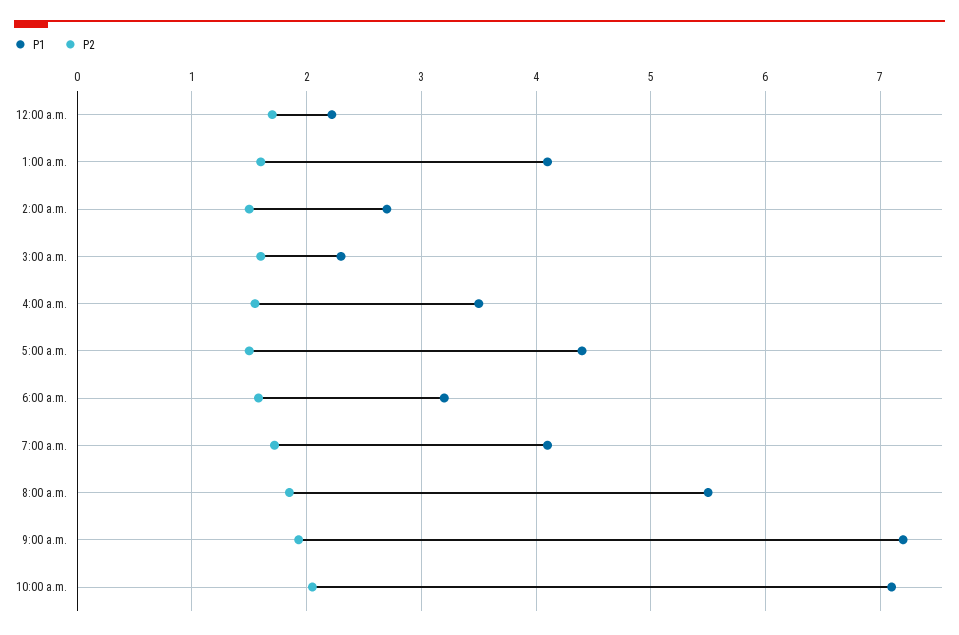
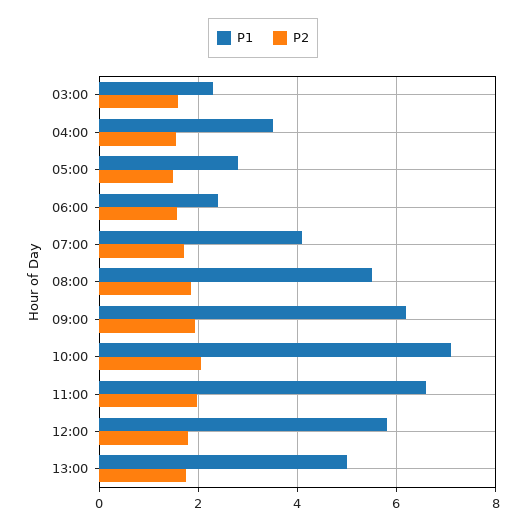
P1, 12:00 a.m.: 2.2 -> none
P2, 12:00 a.m.: 1.7 -> none
P1, 1:00 a.m.: 4.1 -> none
P2, 1:00 a.m.: 1.6 -> none
P1, 2:00 a.m.: 2.7 -> none
P2, 2:00 a.m.: 1.5 -> none
P1, 5:00 a.m.: 4.4 -> 2.8
P1, 6:00 a.m.: 3.2 -> 2.4
P1, 9:00 a.m.: 7.2 -> 6.2
P1, 11:00: none -> 6.6
P2, 11:00: none -> 2
P1, 12:00: none -> 5.8
P2, 12:00: none -> 1.8
P1, 13:00: none -> 5
P2, 13:00: none -> 1.8

